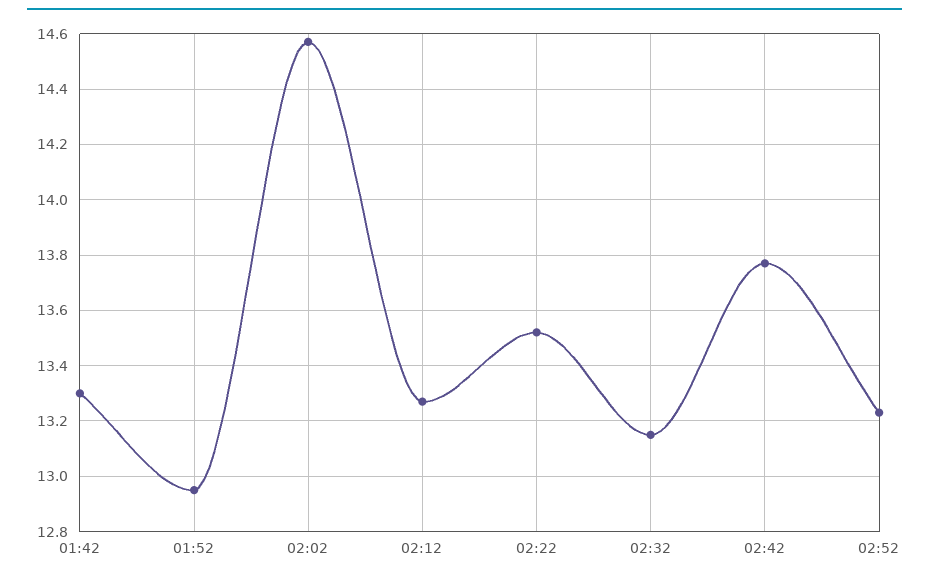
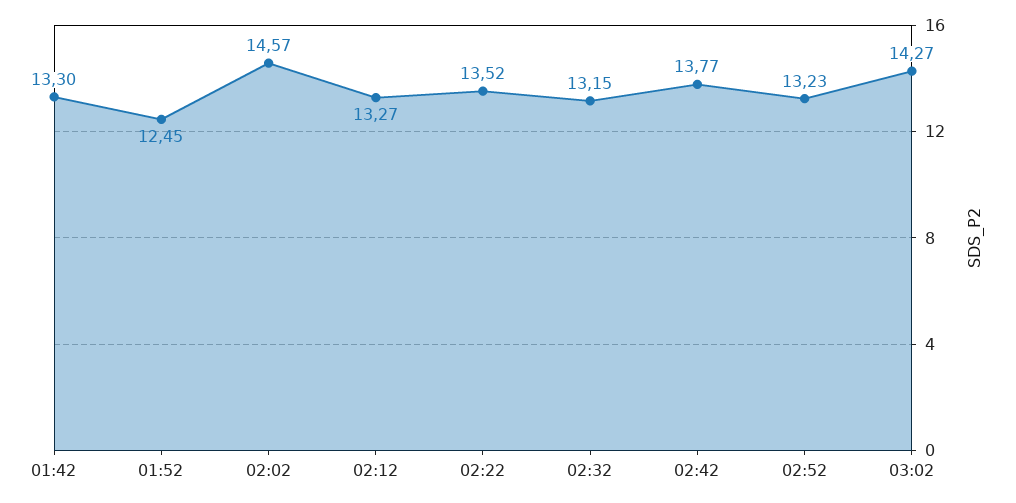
01:52: 12.95 -> 12.45
03:02: none -> 14.27

